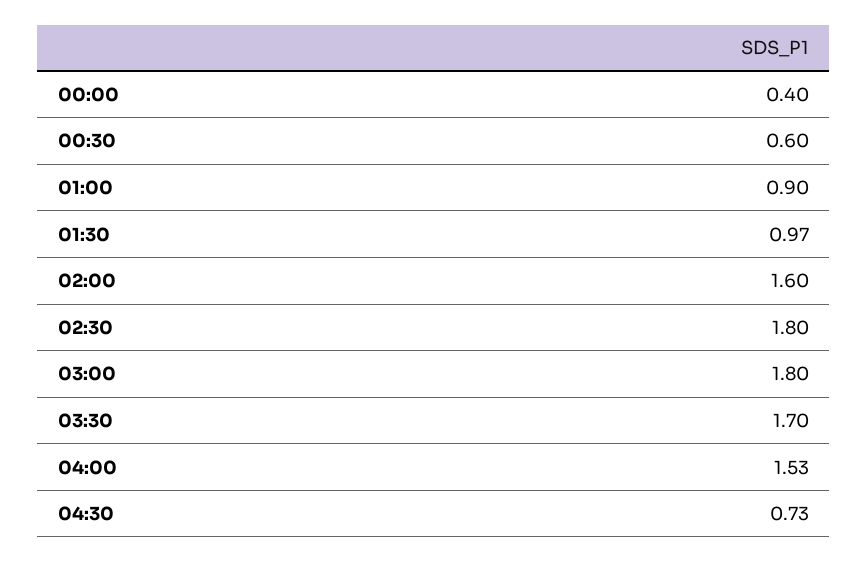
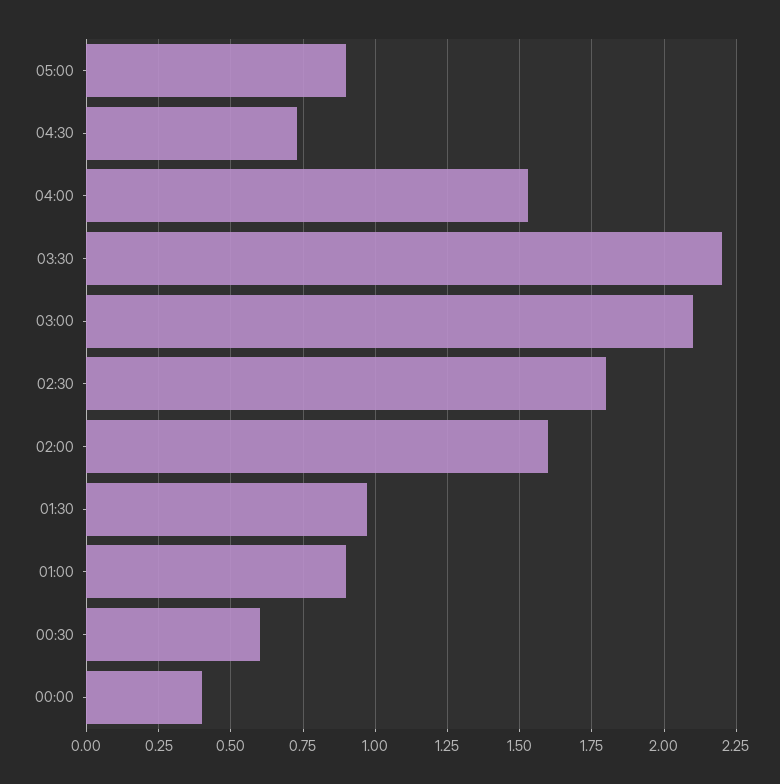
03:00: 1.8 -> 2.1
03:30: 1.7 -> 2.2
05:00: none -> 0.9

